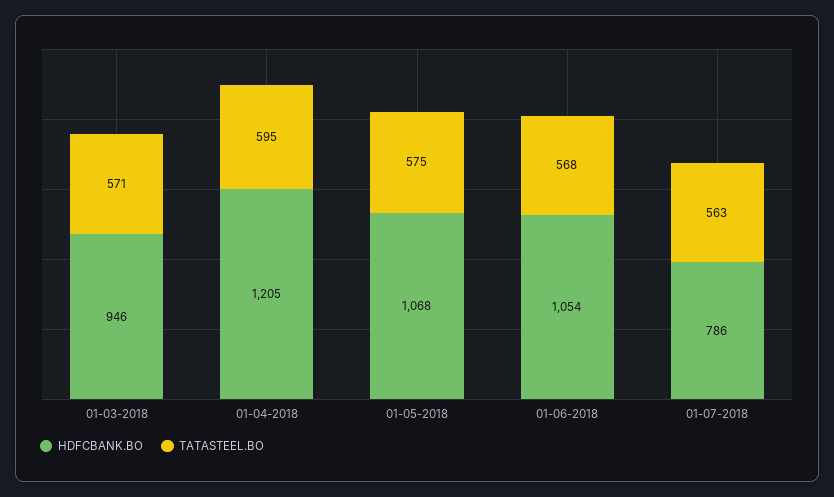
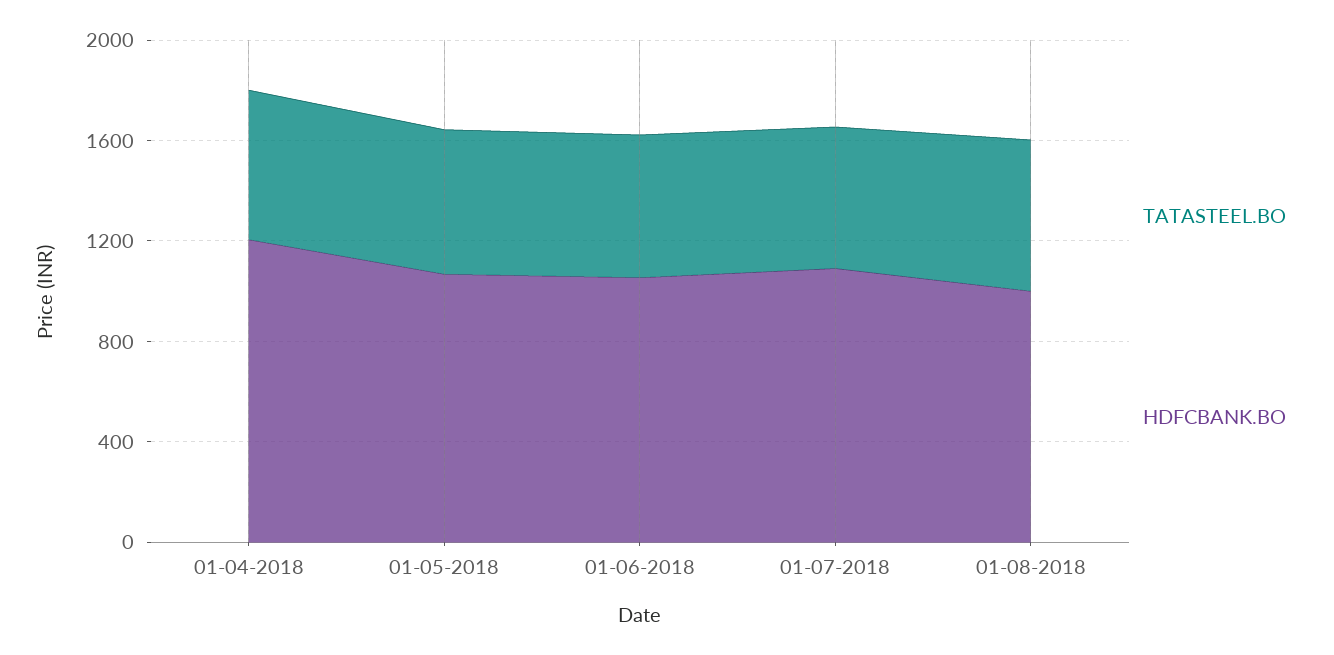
HDFCBANK.BO, 01-03-2018: 946 -> none
TATASTEEL.BO, 01-03-2018: 571 -> none
HDFCBANK.BO, 01-07-2018: 786 -> 1100
TATASTEEL.BO, 01-08-2018: none -> 600
HDFCBANK.BO, 01-08-2018: none -> 1000

